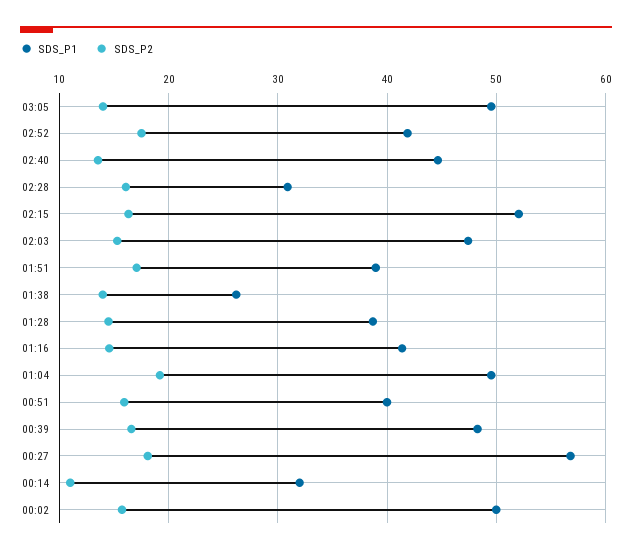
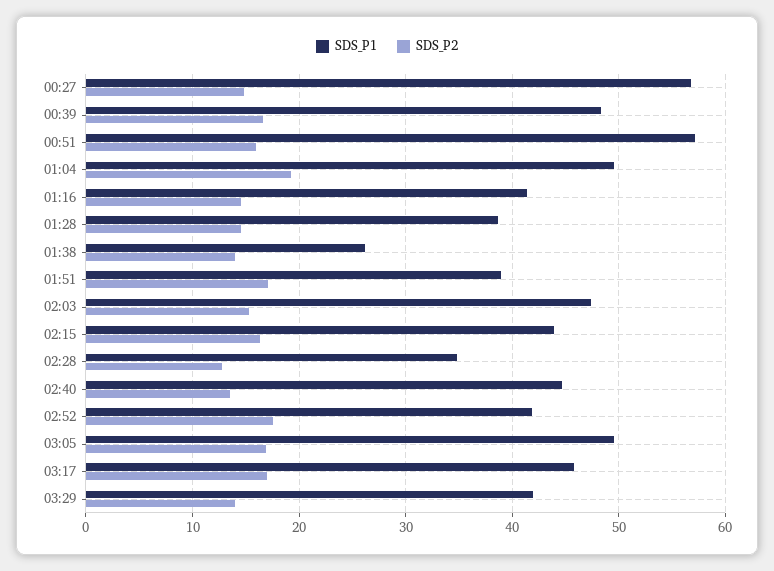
SDS_P2, 03:05: 14 -> 17
SDS_P1, 02:28: 31 -> 35
SDS_P2, 02:28: 16 -> 13
SDS_P1, 02:15: 52 -> 44
SDS_P1, 00:51: 40 -> 57
SDS_P2, 00:27: 18 -> 15
SDS_P1, 00:14: 32 -> none
SDS_P2, 00:14: 11 -> none
SDS_P1, 00:02: 50 -> none
SDS_P2, 00:02: 16 -> none
SDS_P1, 03:17: none -> 46
SDS_P2, 03:17: none -> 17
SDS_P1, 03:29: none -> 42
SDS_P2, 03:29: none -> 14

